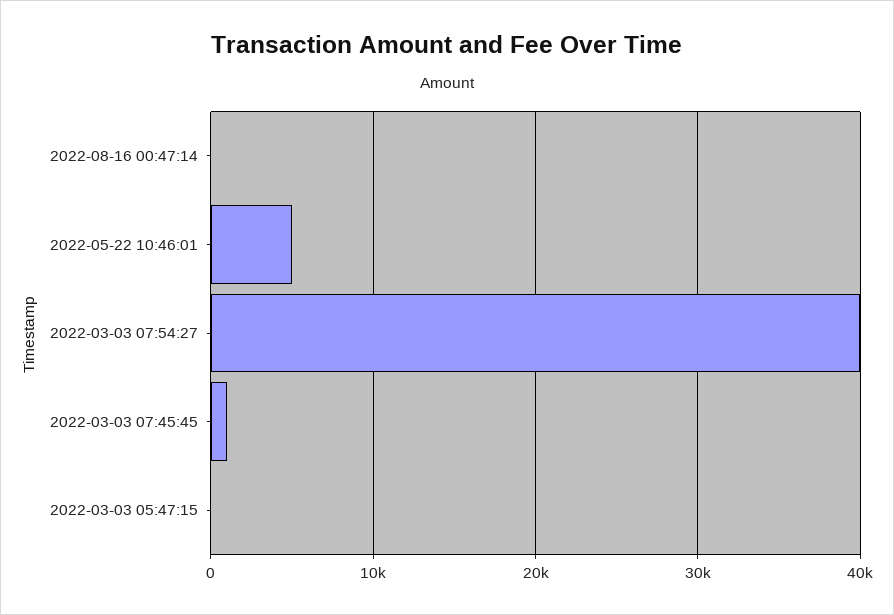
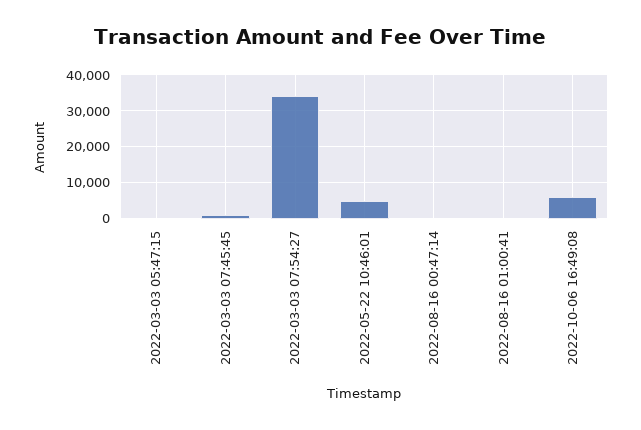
2022-03-03 07:54:27: 40000 -> 34000
2022-08-16 01:00:41: none -> 0
2022-10-06 16:49:08: none -> 6000

